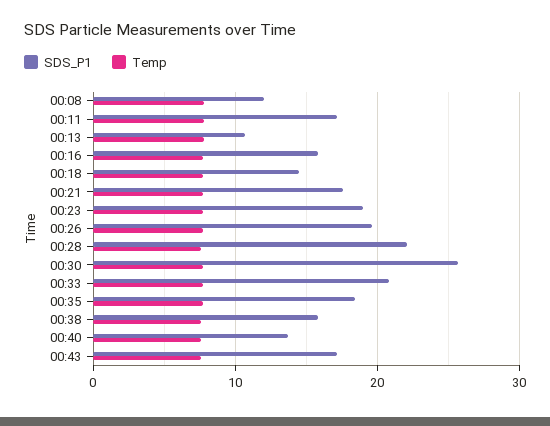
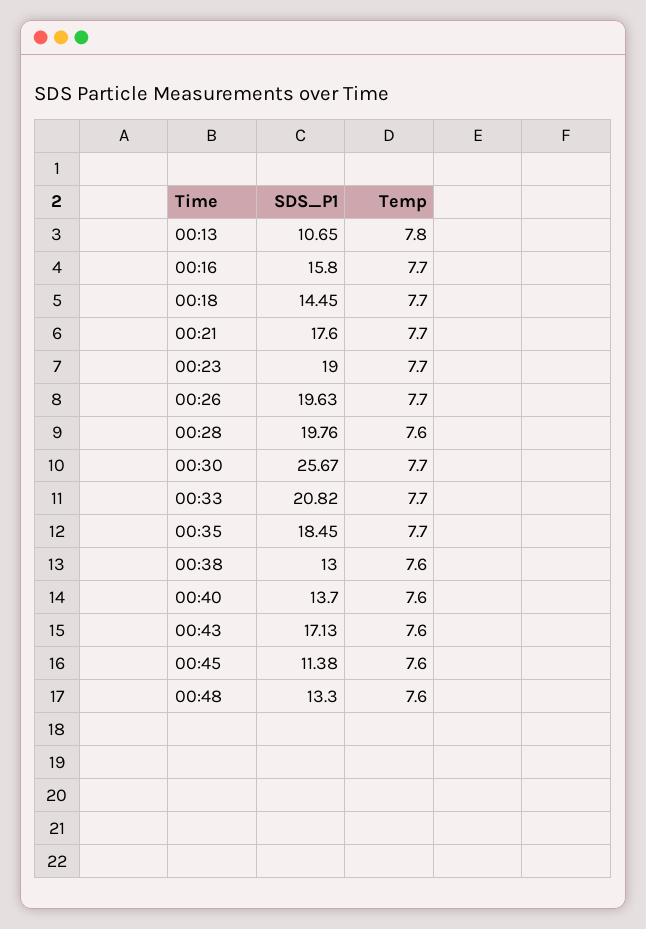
SDS_P1, 00:08: 12 -> none
Temp, 00:08: 8 -> none
SDS_P1, 00:11: 17 -> none
Temp, 00:11: 8 -> none
SDS_P1, 00:28: 22 -> 19.76
SDS_P1, 00:38: 16 -> 13
SDS_P1, 00:45: none -> 11.38
Temp, 00:45: none -> 7.6
SDS_P1, 00:48: none -> 13.3
Temp, 00:48: none -> 7.6

